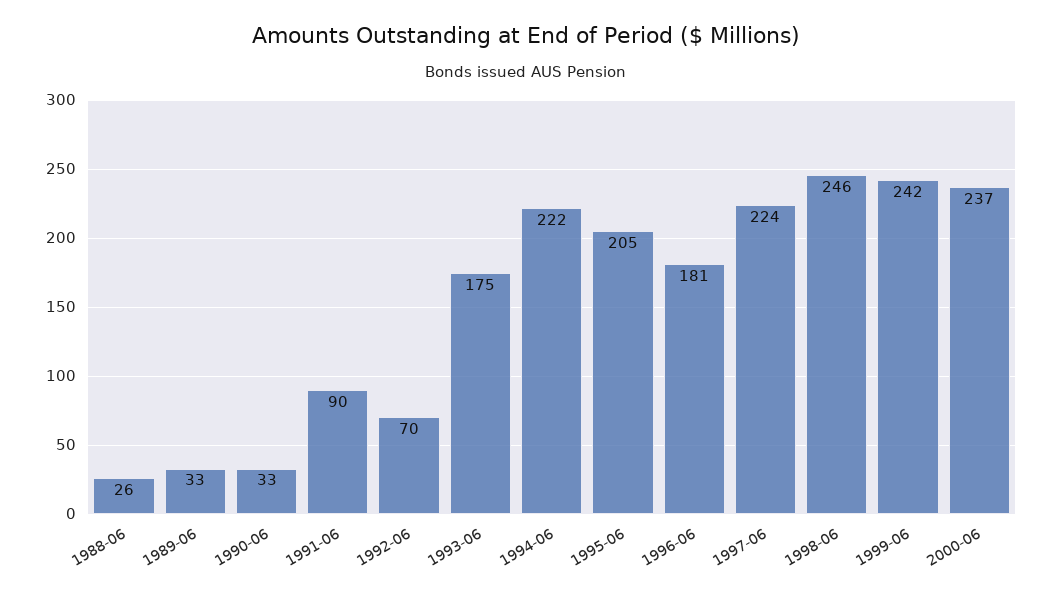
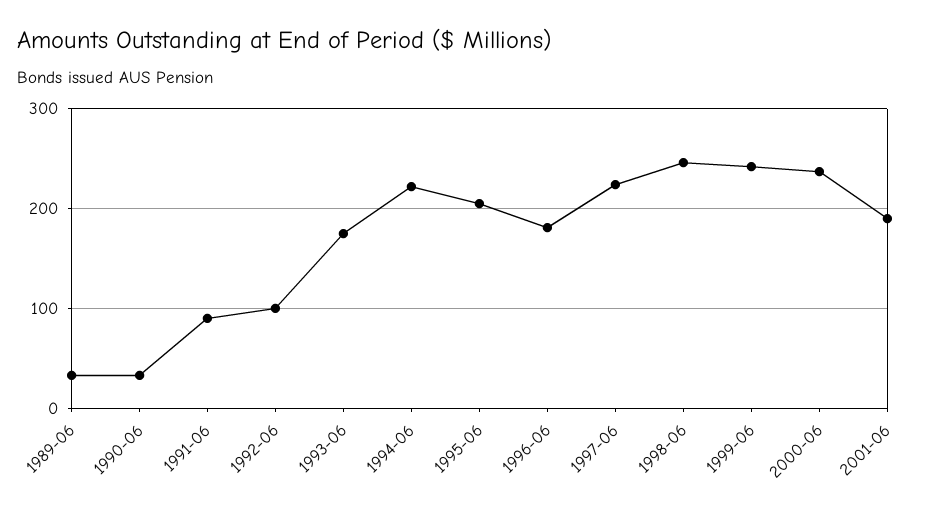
1988-06: 26 -> none
1992-06: 70 -> 100
2001-06: none -> 190

